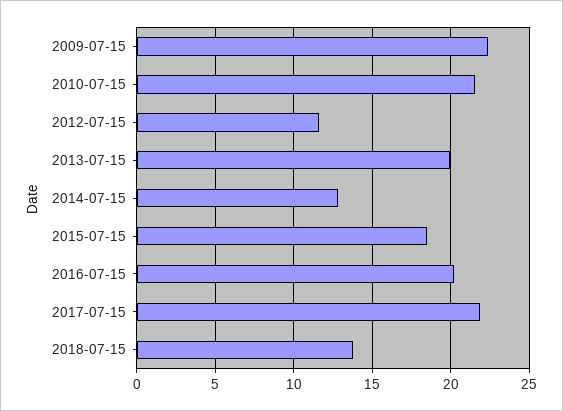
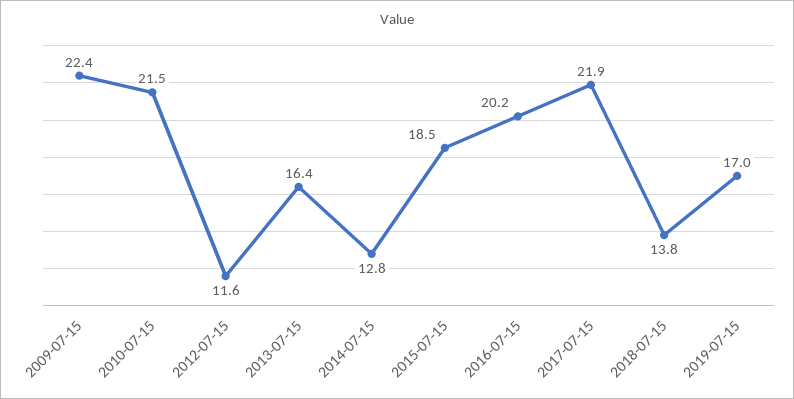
2013-07-15: 20 -> 16.4
2019-07-15: none -> 17

